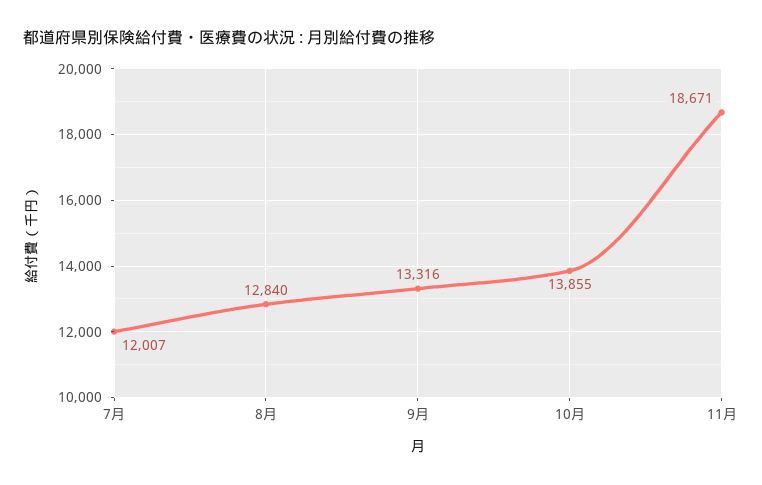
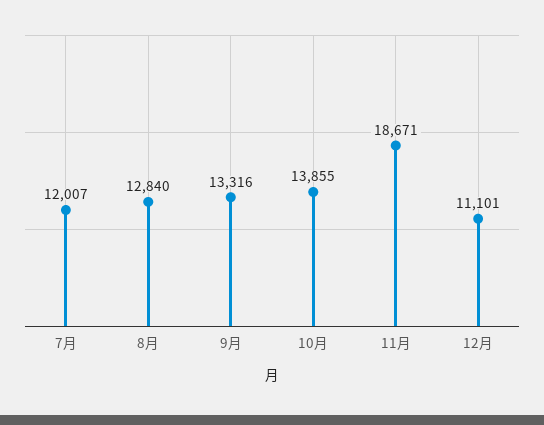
12月: none -> 11101

